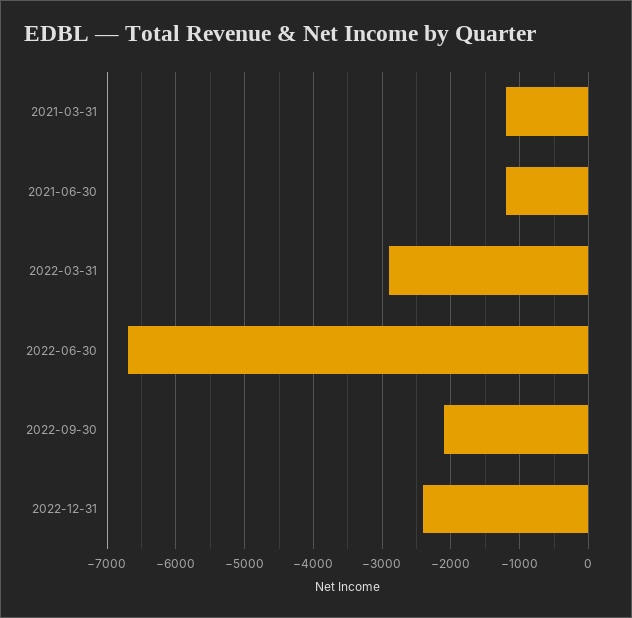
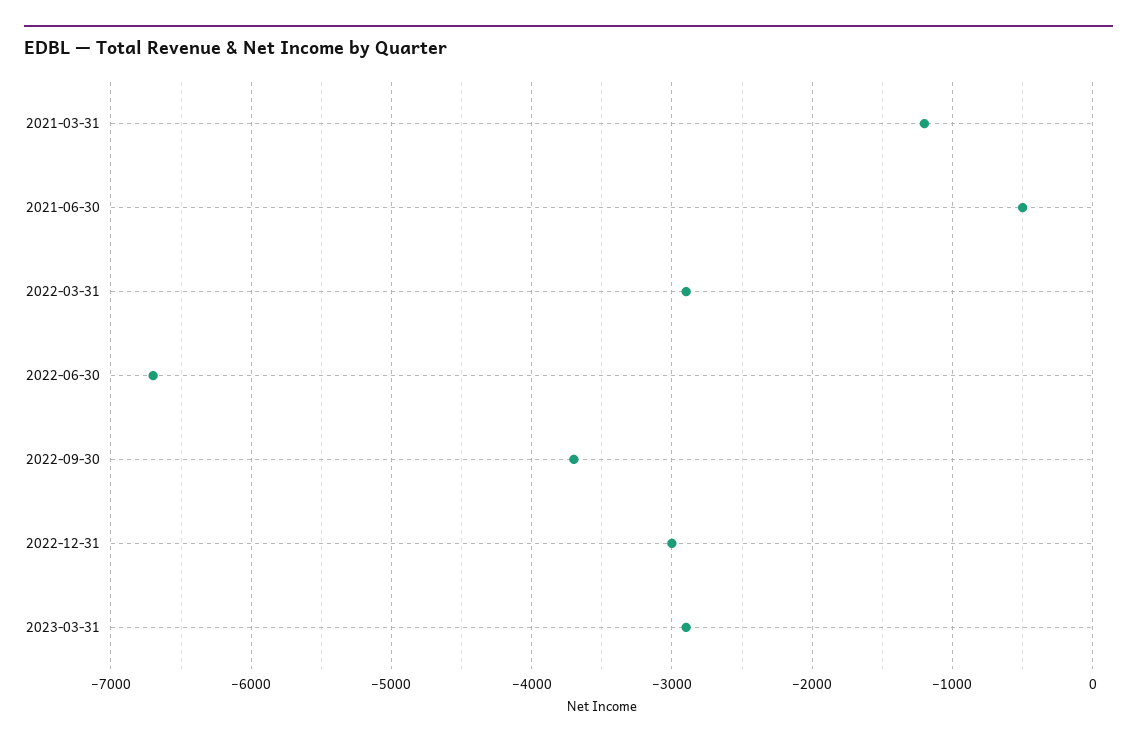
2021-06-30: -1200 -> -500
2022-09-30: -2100 -> -3700
2022-12-31: -2400 -> -3000
2023-03-31: none -> -2900

